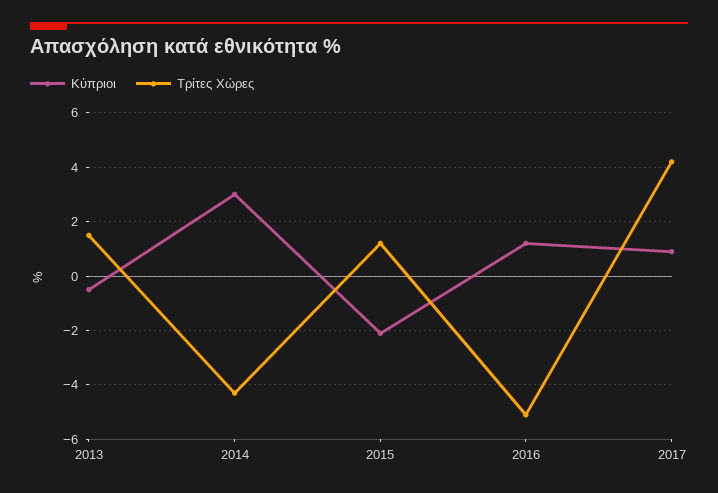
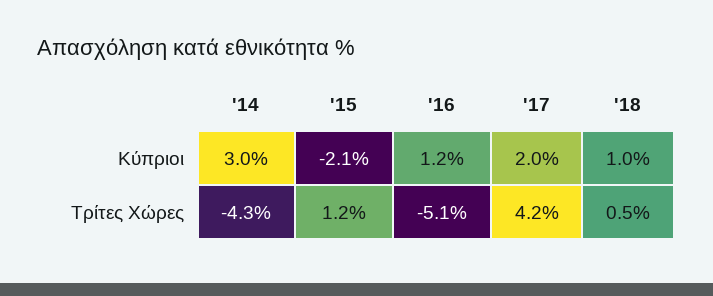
Κύπριοι, 2013: -0.5 -> none
Τρίτες Χώρες, 2013: 1.5 -> none
Κύπριοι, 2017: 1 -> 2
Κύπριοι, '18: none -> 1
Τρίτες Χώρες, '18: none -> 0.5

